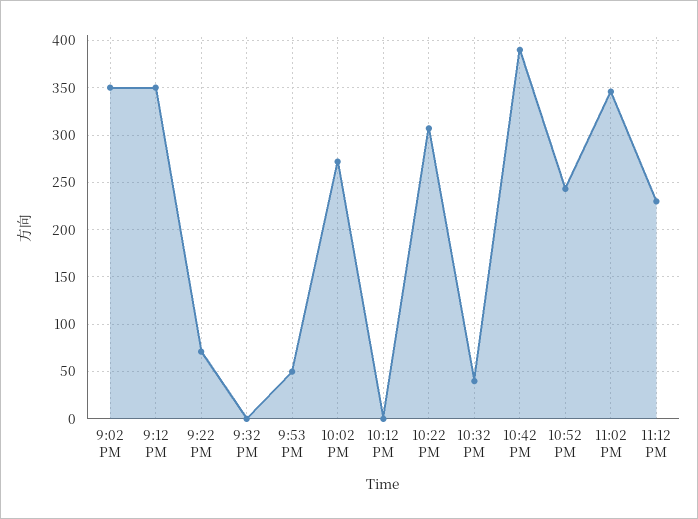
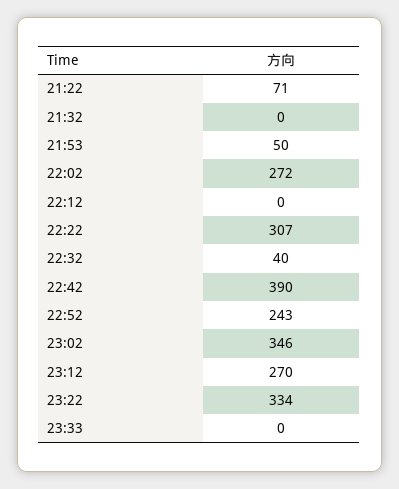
9:02 PM: 350 -> none
9:12 PM: 350 -> none
11:12 PM: 230 -> 270
23:22: none -> 334
23:33: none -> 0

